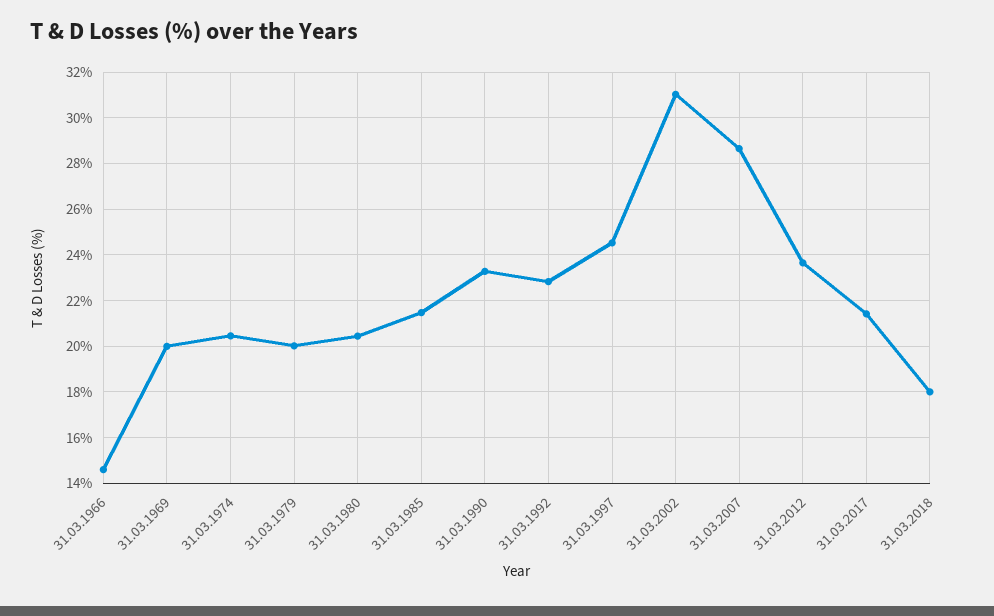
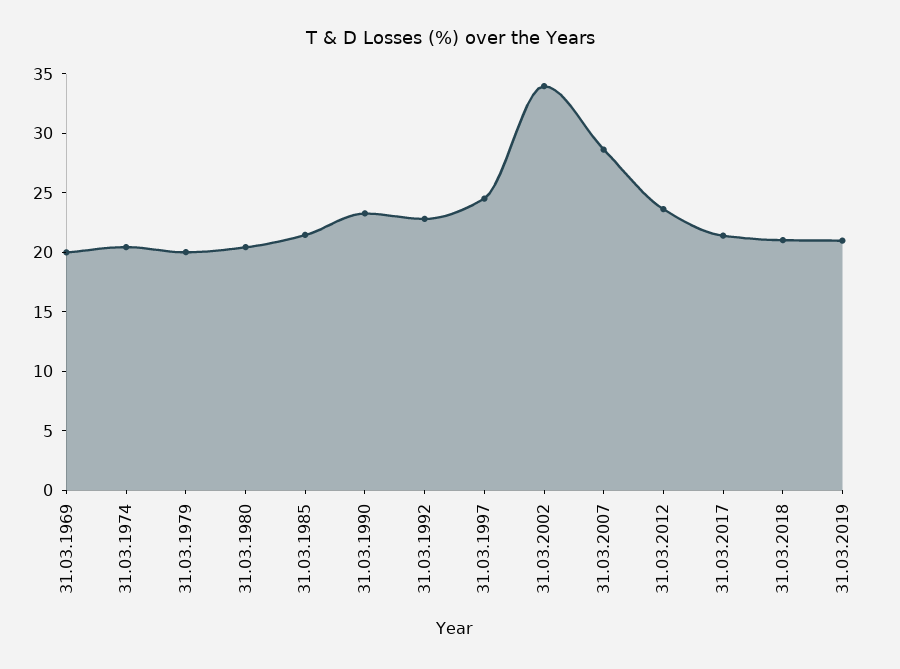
31.03.1966: 14.5 -> none
31.03.2002: 31 -> 34
31.03.2018: 18 -> 21
31.03.2019: none -> 21

